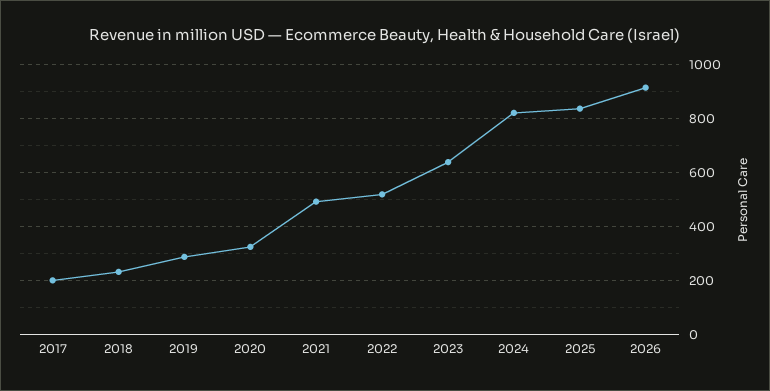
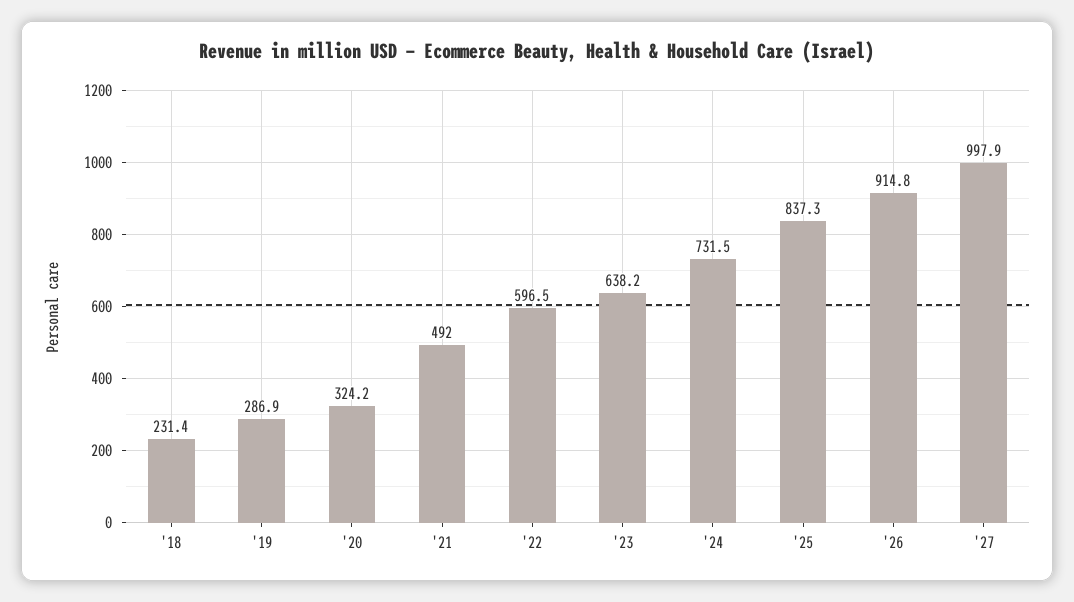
2017: 200 -> none
2022: 525 -> 596.5
2024: 825 -> 731.5
'27: none -> 997.9

